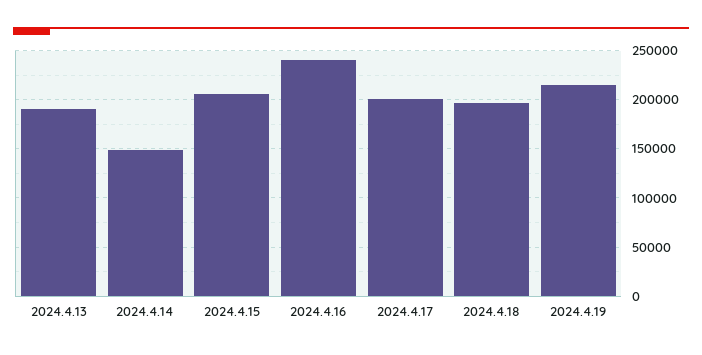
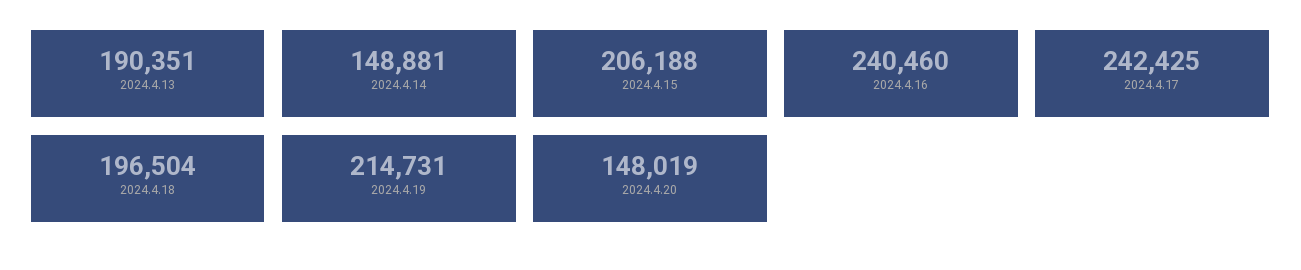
2024.4.17: 200000 -> 242425
2024.4.20: none -> 148019

